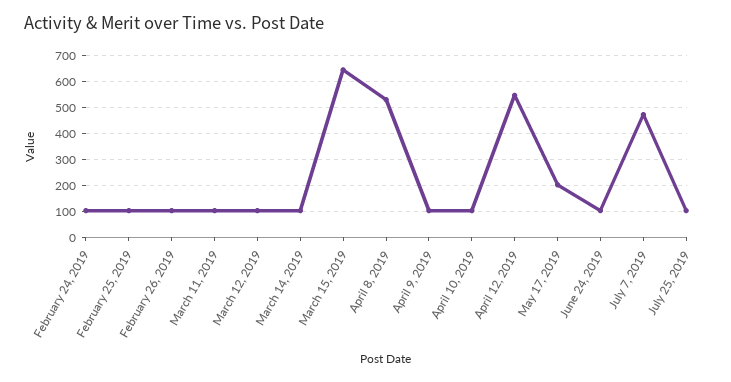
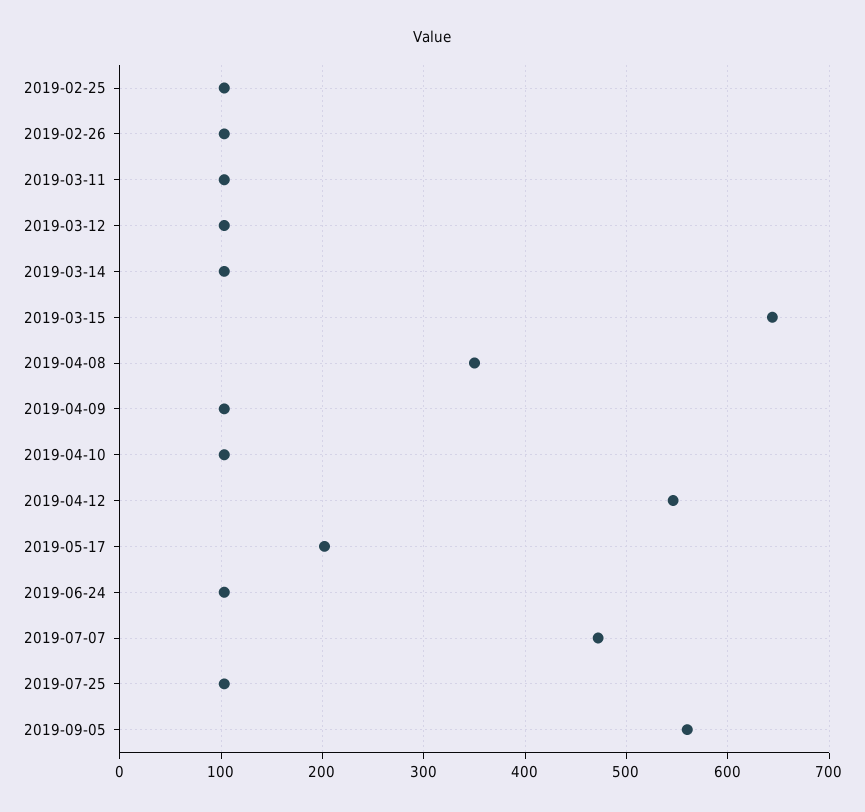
February 24, 2019: 100 -> none
April 8, 2019: 525 -> 350
2019-09-05: none -> 560

